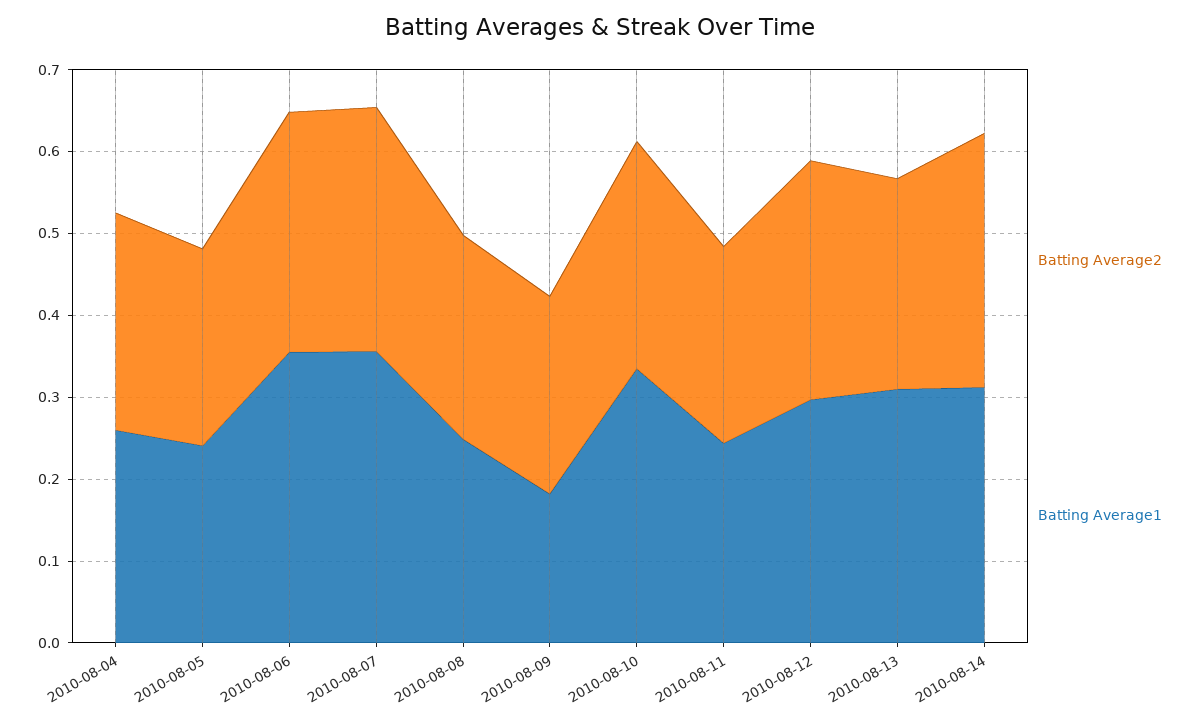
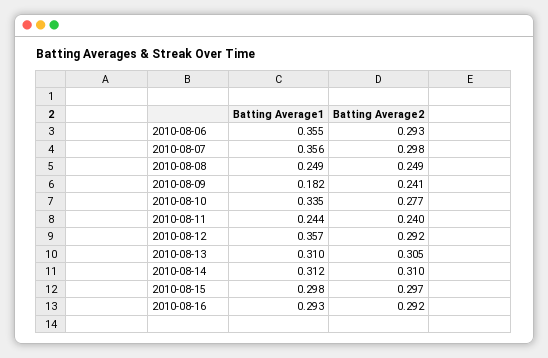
Batting Average2, 2010-08-04: 0.26 -> none
Batting Average1, 2010-08-04: 0.26 -> none
Batting Average2, 2010-08-05: 0.24 -> none
Batting Average1, 2010-08-05: 0.24 -> none
Batting Average1, 2010-08-12: 0.3 -> 0.357
Batting Average2, 2010-08-13: 0.26 -> 0.305
Batting Average1, 2010-08-15: none -> 0.298
Batting Average2, 2010-08-15: none -> 0.297
Batting Average1, 2010-08-16: none -> 0.293
Batting Average2, 2010-08-16: none -> 0.292

